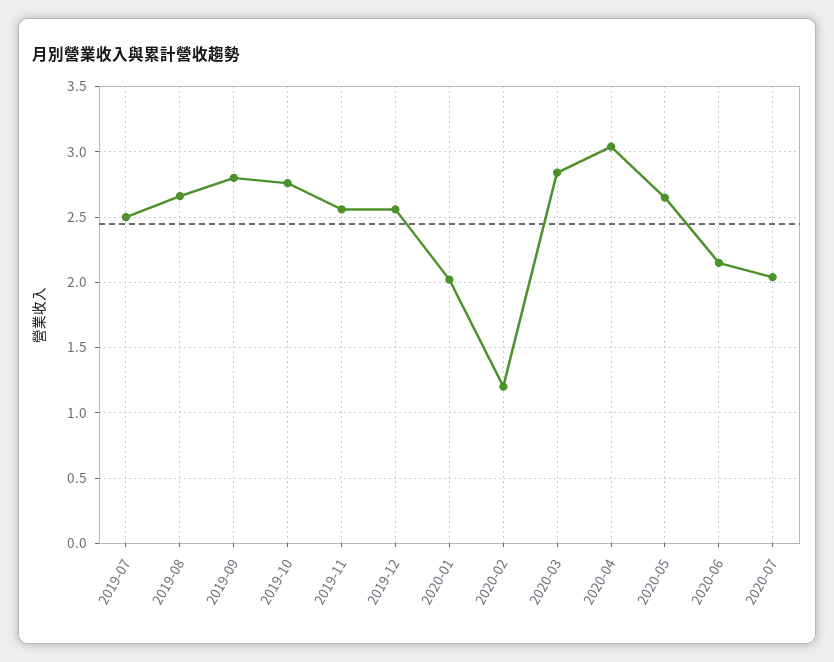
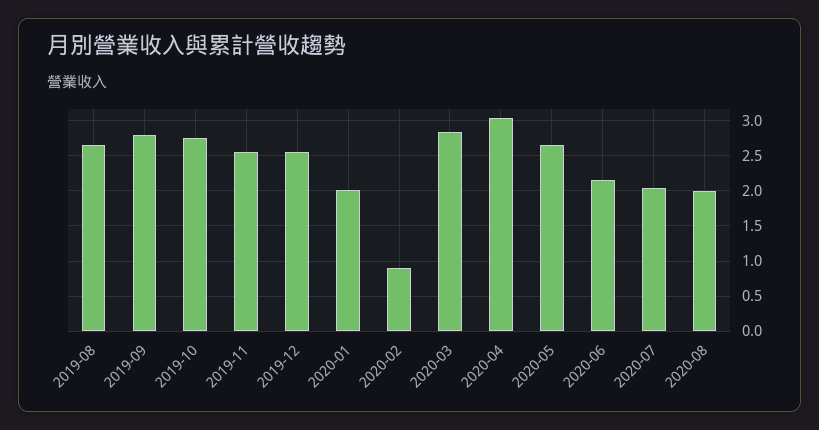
2019-07: 2.5 -> none
2020-02: 1.2 -> 0.9
2020-08: none -> 2

